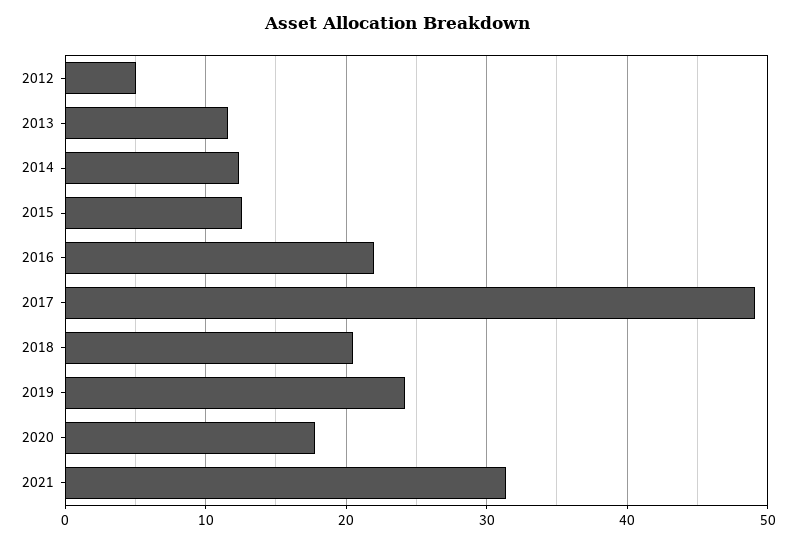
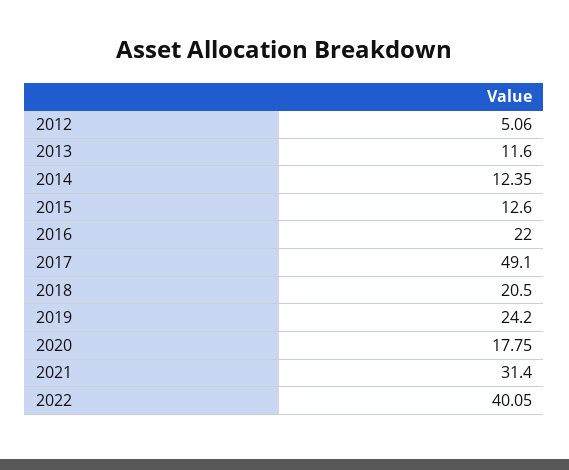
2022: none -> 40.05

